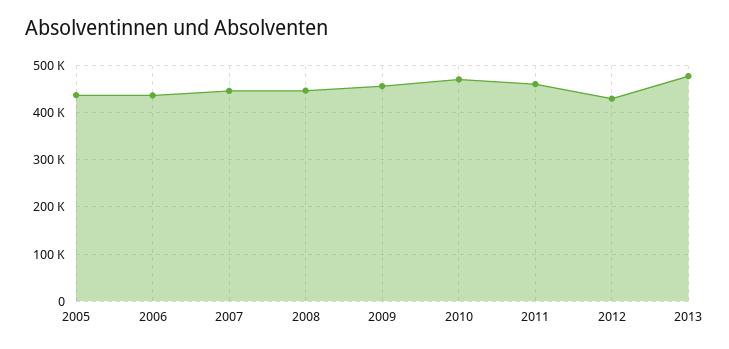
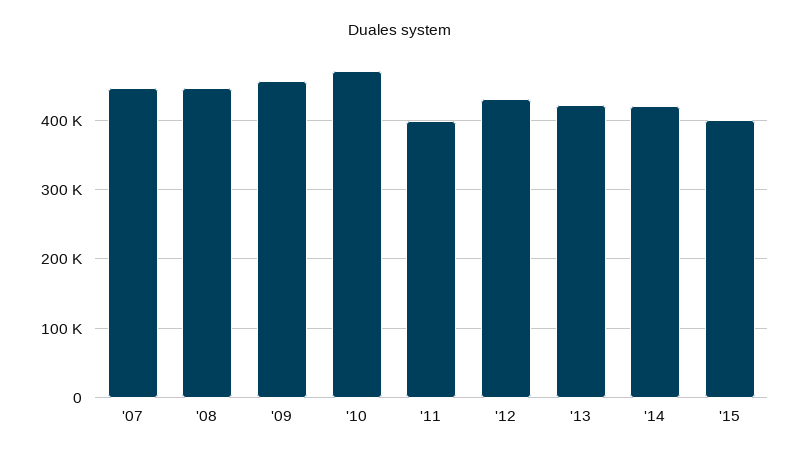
2005: 440000 -> none
2006: 440000 -> none
2011: 460000 -> 400000
2013: 480000 -> 420000
'14: none -> 420000
'15: none -> 400000

